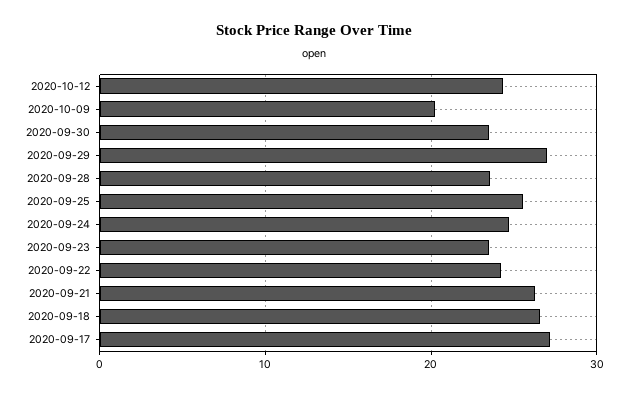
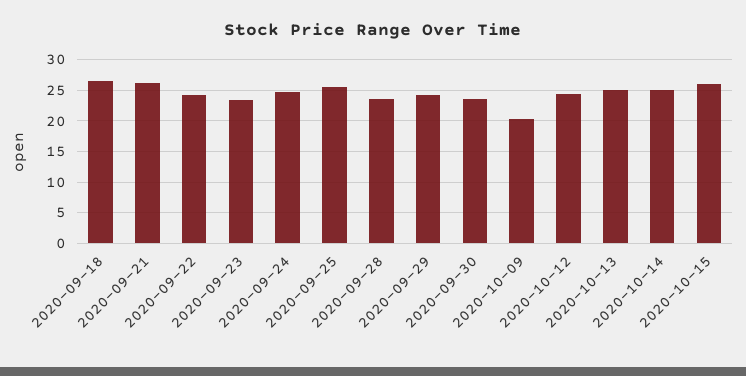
2020-09-29: 27 -> 24
2020-09-17: 27 -> none
2020-10-13: none -> 25
2020-10-14: none -> 25
2020-10-15: none -> 26

